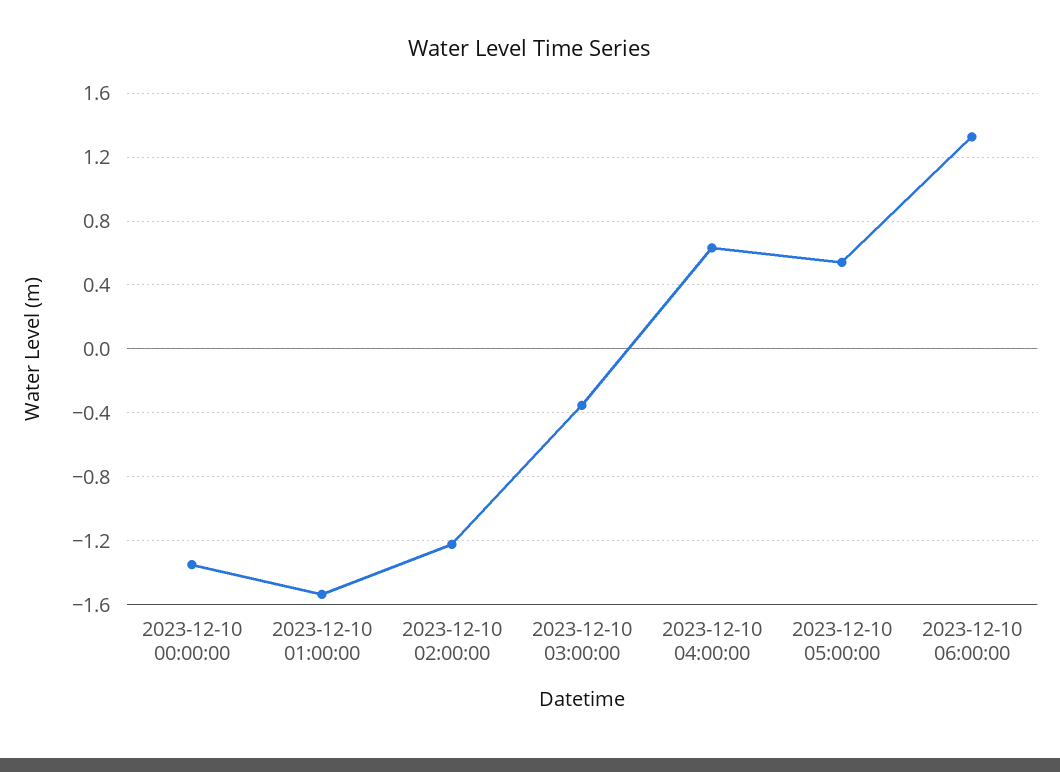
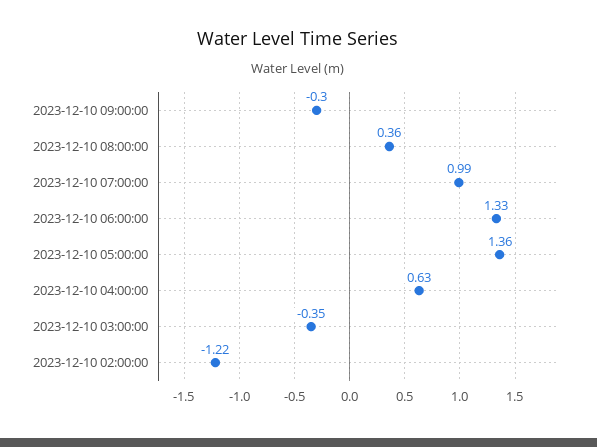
2023-12-10 00:00:00: -1.35 -> none
2023-12-10 01:00:00: -1.55 -> none
2023-12-10 05:00:00: 0.55 -> 1.36
2023-12-10 09:00:00: none -> -0.3
2023-12-10 08:00:00: none -> 0.36
2023-12-10 07:00:00: none -> 0.99

